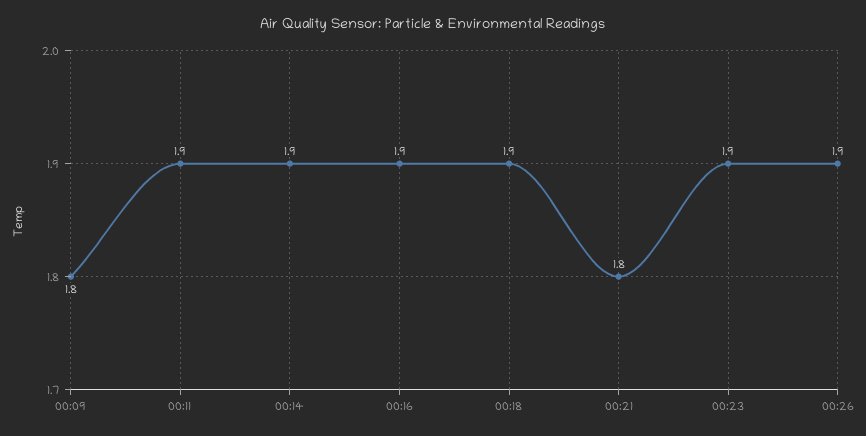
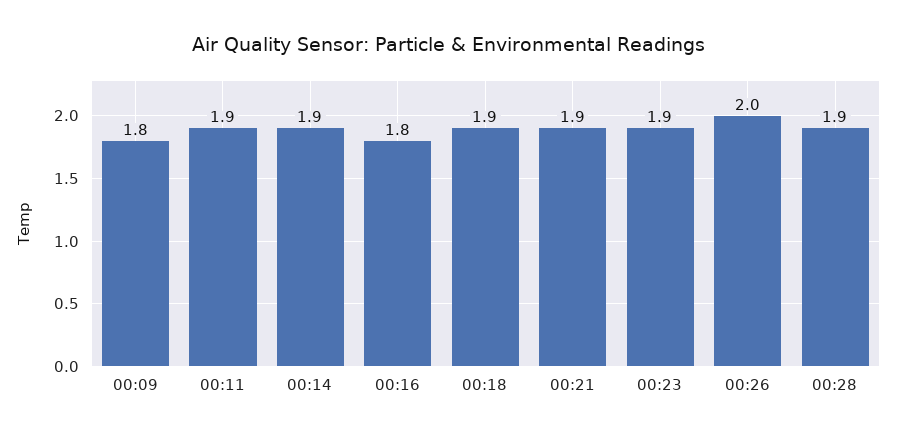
00:16: 1.9 -> 1.8
00:21: 1.8 -> 1.9
00:26: 1.9 -> 2
00:28: none -> 1.9

